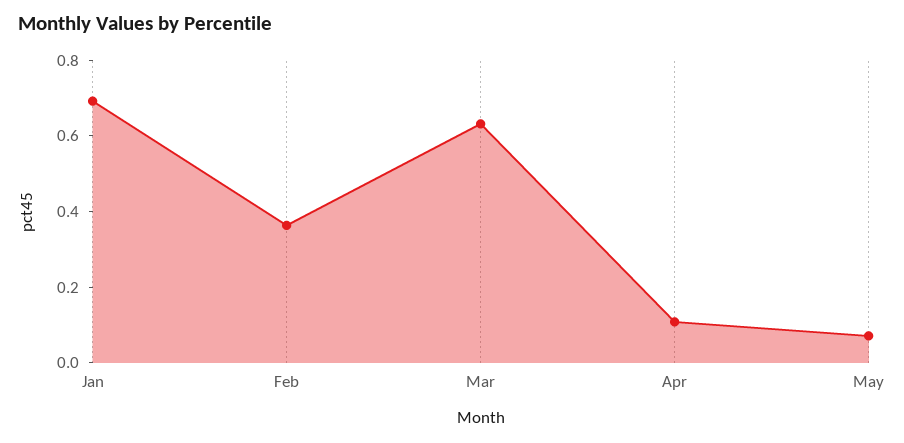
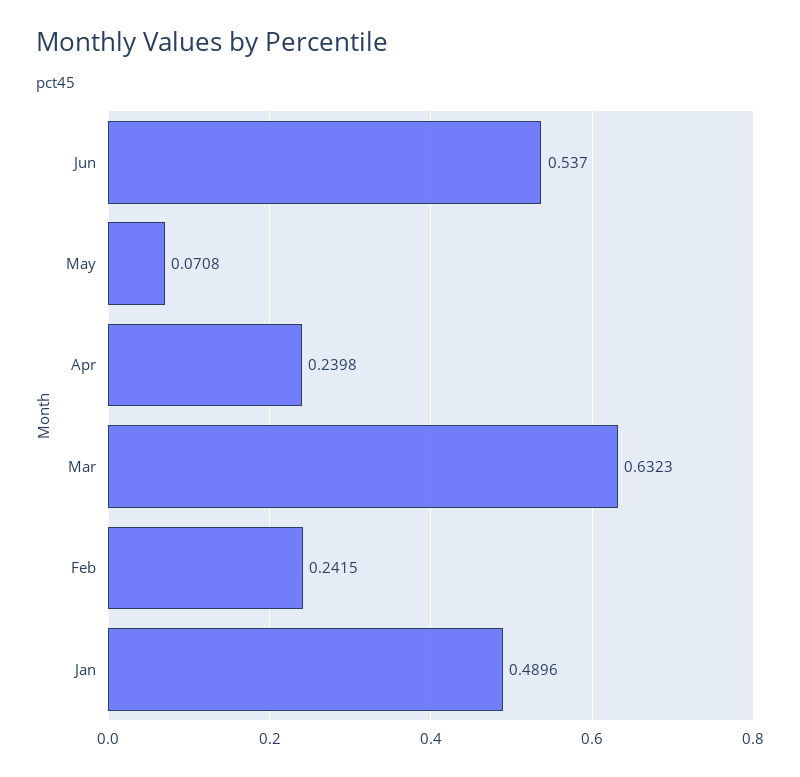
Jan: 0.7 -> 0.4896
Feb: 0.35 -> 0.2415
Apr: 0.1 -> 0.2398
Jun: none -> 0.537

